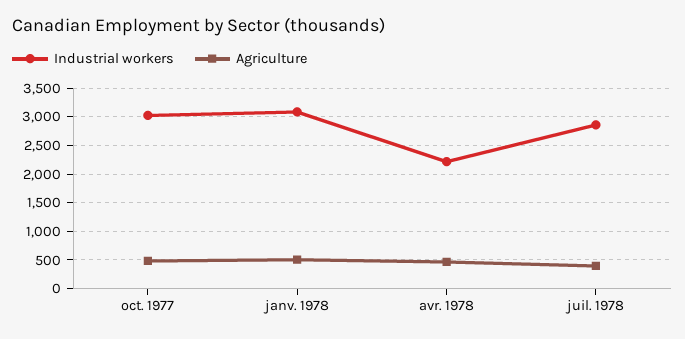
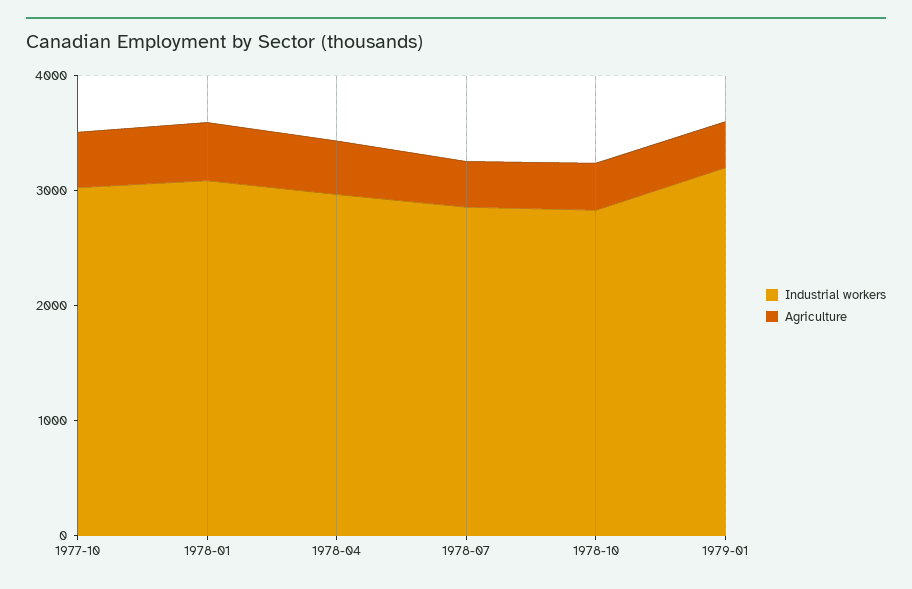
Industrial workers, avr. 1978: 2250 -> 3000
Industrial workers, 1978-10: none -> 2800
Agriculture, 1978-10: none -> 400
Industrial workers, 1979-01: none -> 3200
Agriculture, 1979-01: none -> 400

